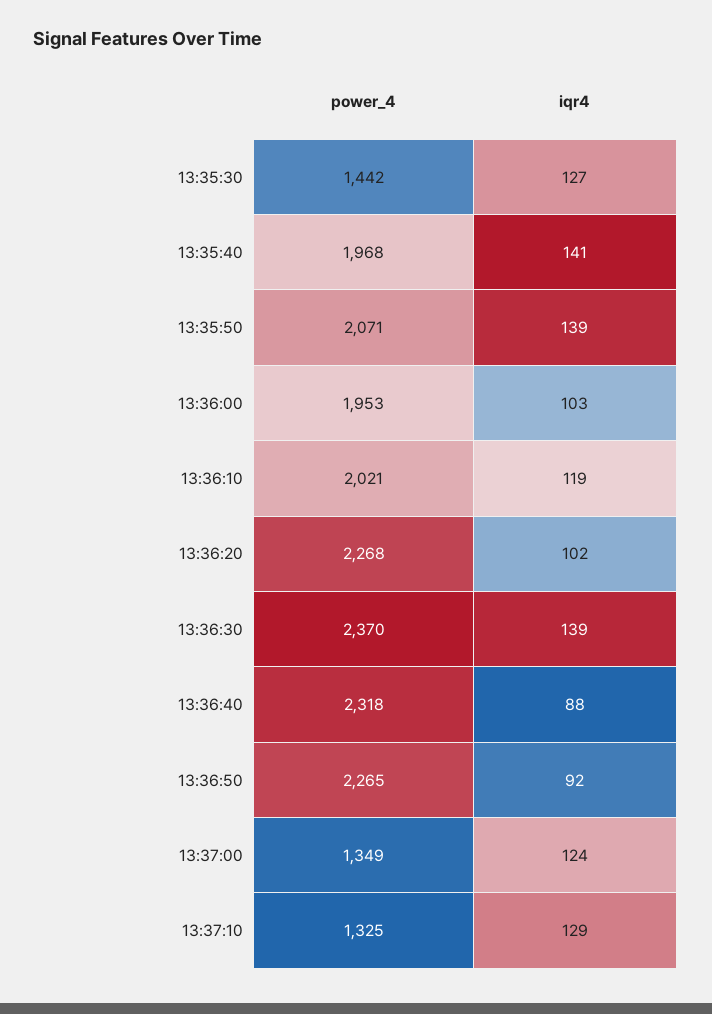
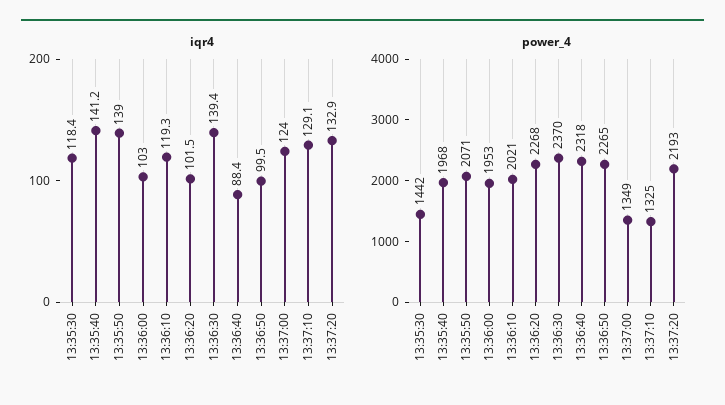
iqr4, 13:35:30: 127 -> 118.4
iqr4, 13:36:50: 92 -> 99.5
iqr4, 13:37:20: none -> 132.9
power_4, 13:37:20: none -> 2193

